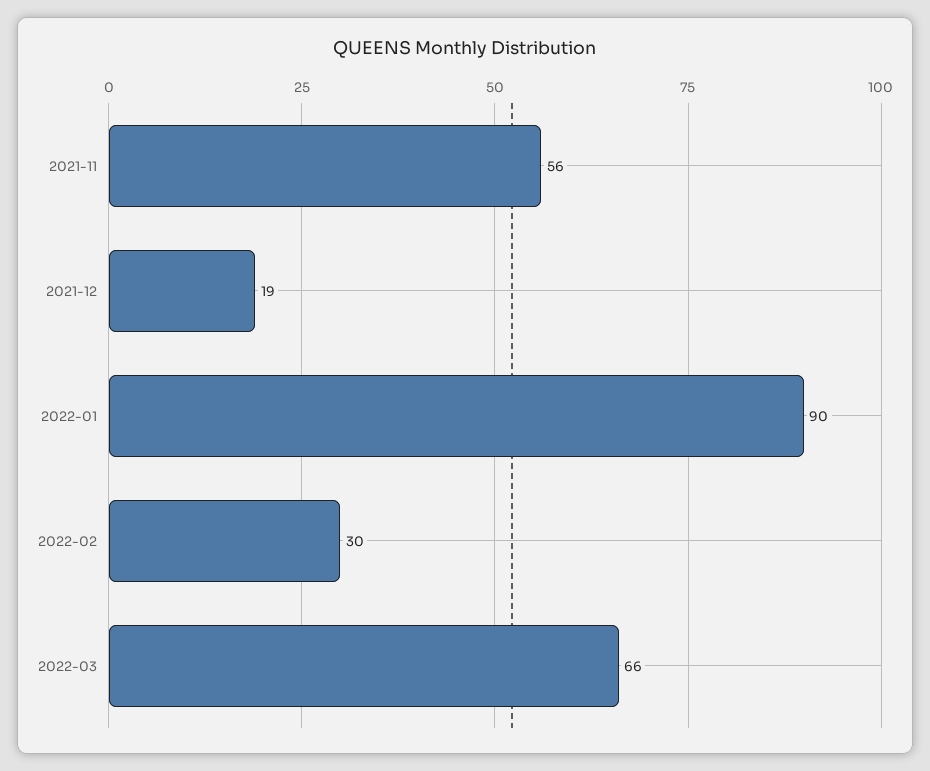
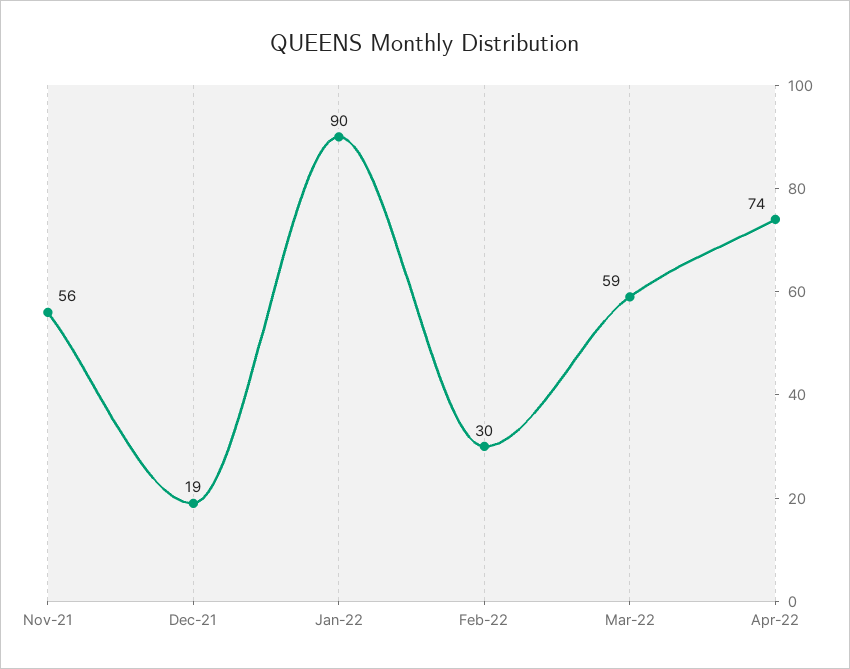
2022-03: 66 -> 59
Apr-22: none -> 74

